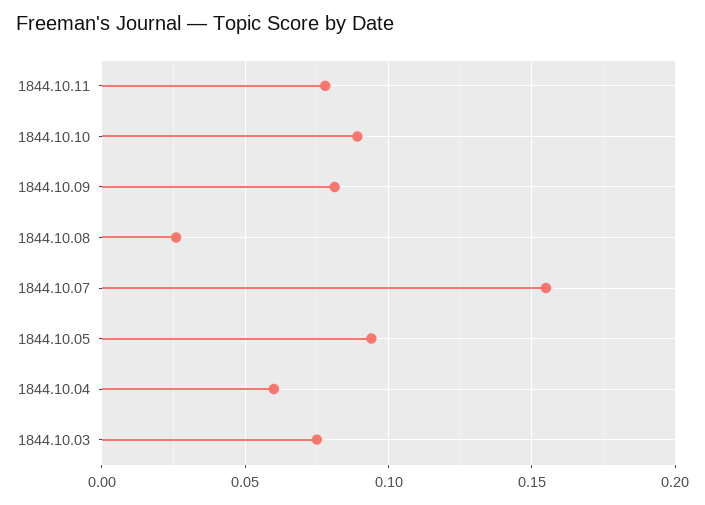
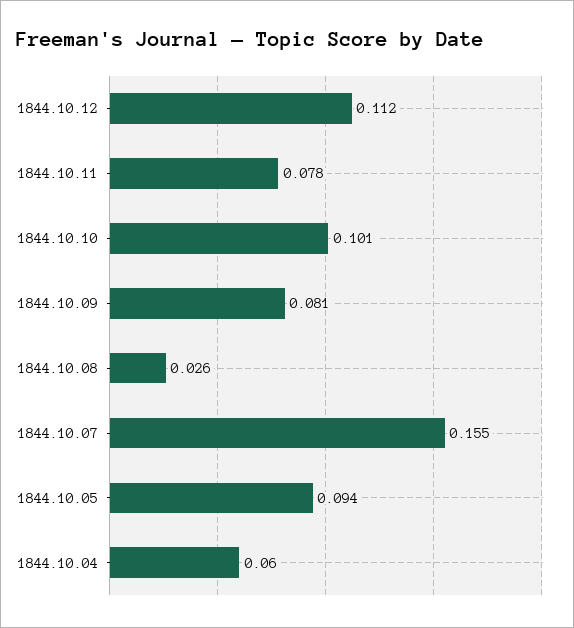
1844.10.10: 0.09 -> 0.101
1844.10.03: 0.075 -> none
1844.10.12: none -> 0.112

